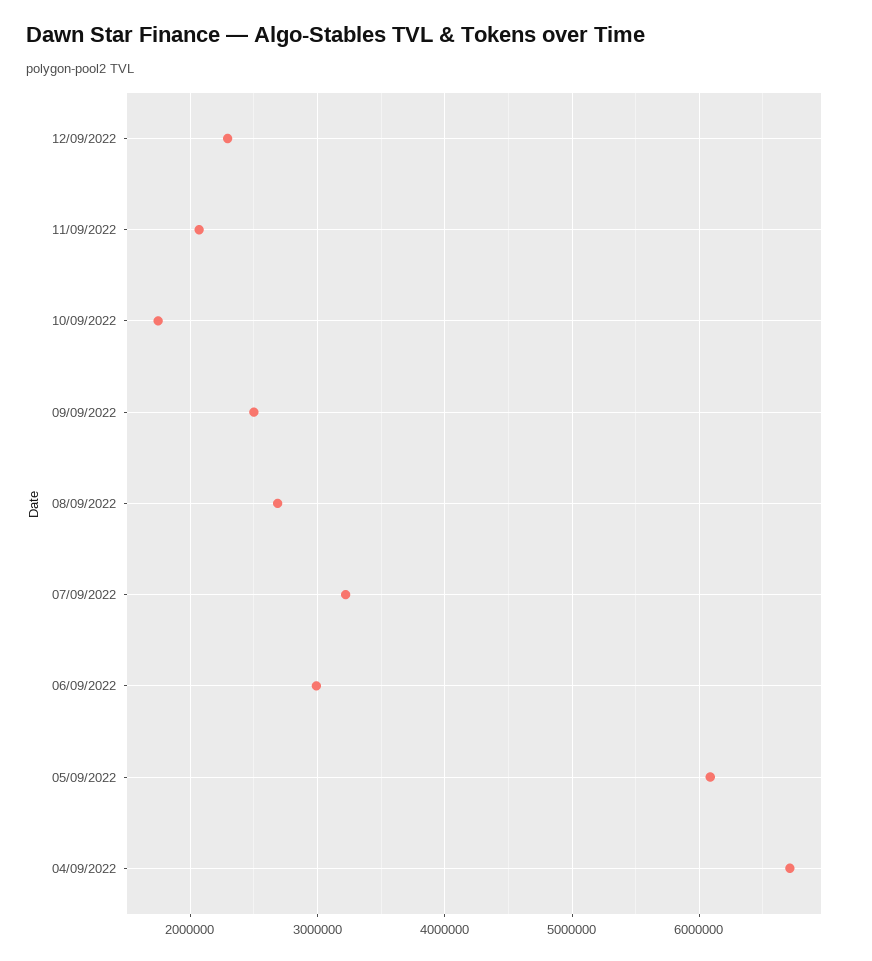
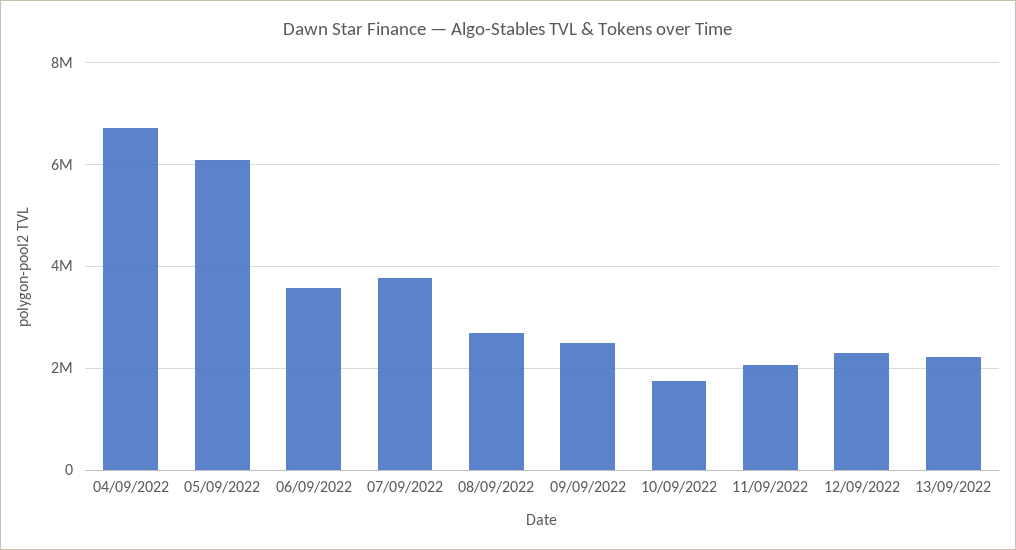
07/09/2022: 3200000 -> 3800000
06/09/2022: 3000000 -> 3600000
13/09/2022: none -> 2200000

